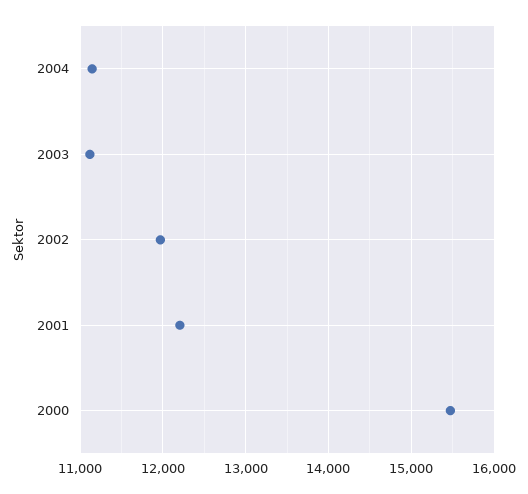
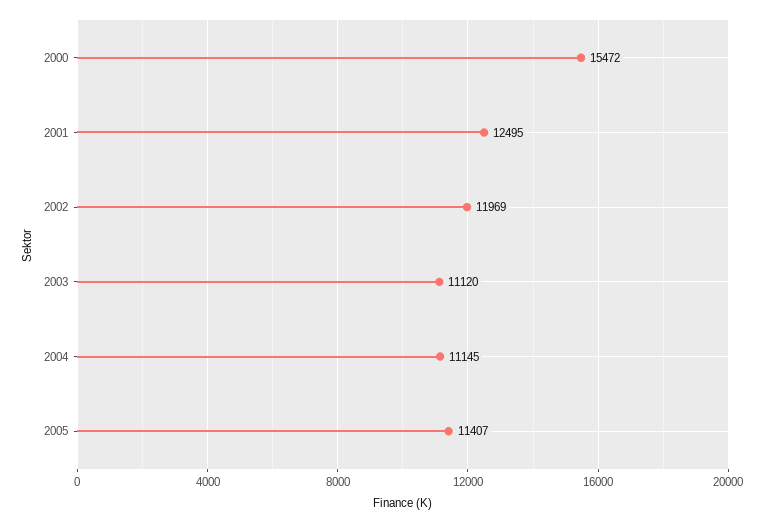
2001: 12200 -> 12495
2005: none -> 11407

